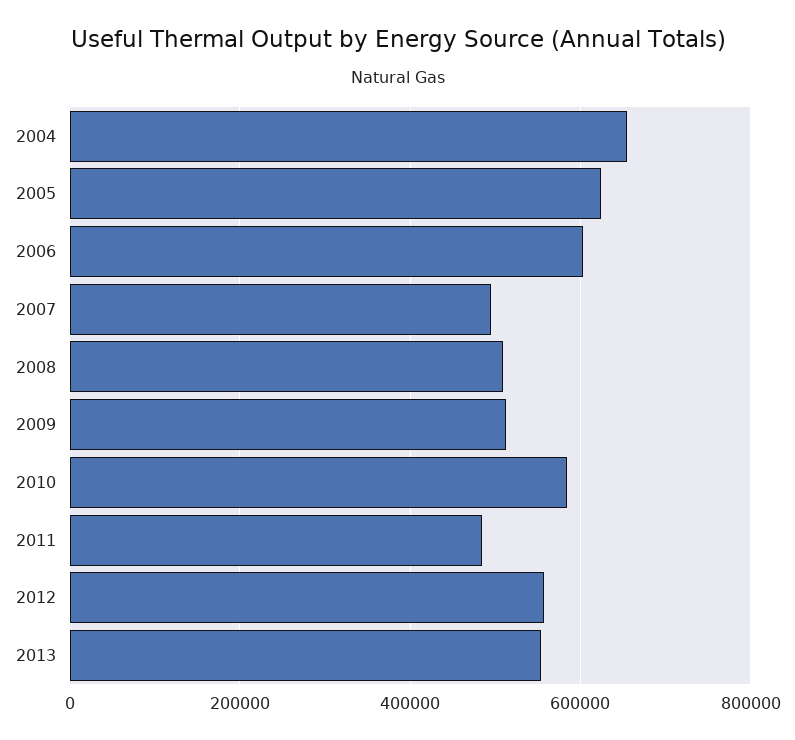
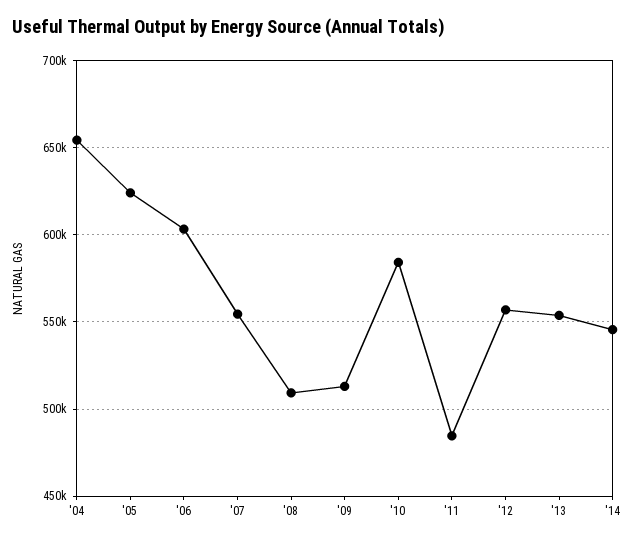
2007: 500000 -> 555000
'14: none -> 545000

